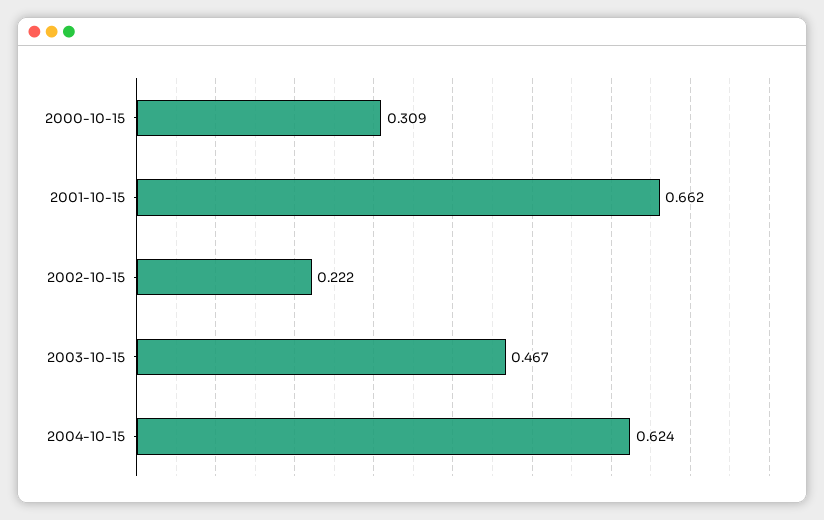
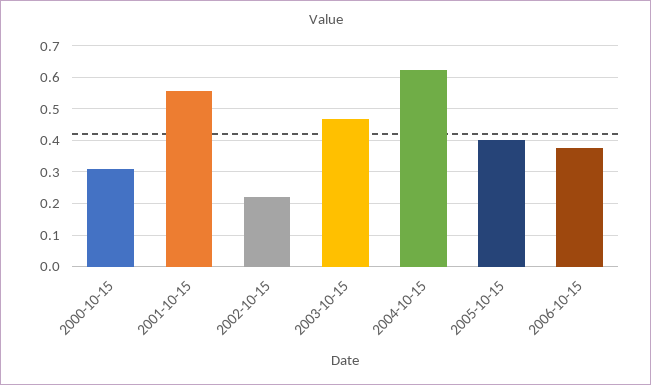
2001-10-15: 0.662 -> 0.56
2005-10-15: none -> 0.4
2006-10-15: none -> 0.38

